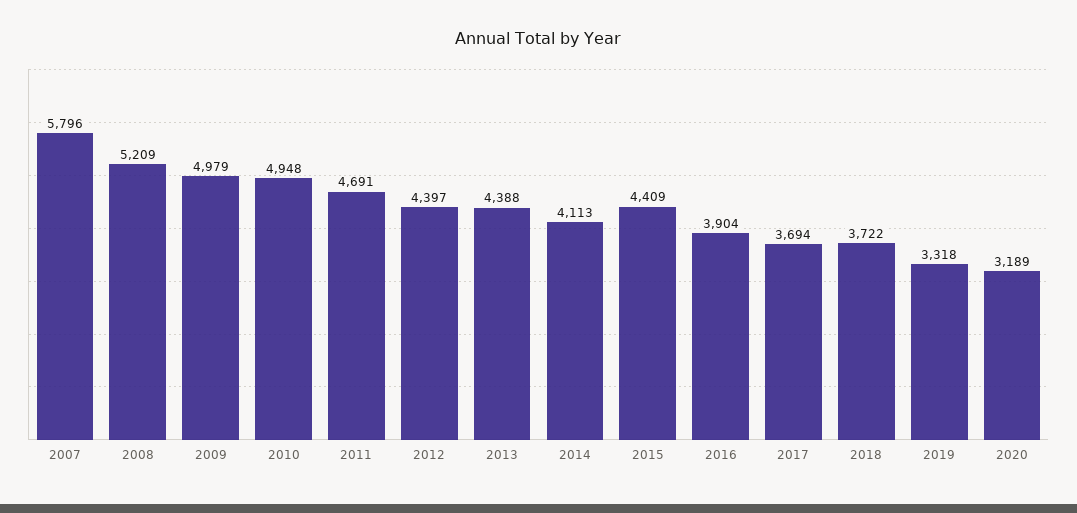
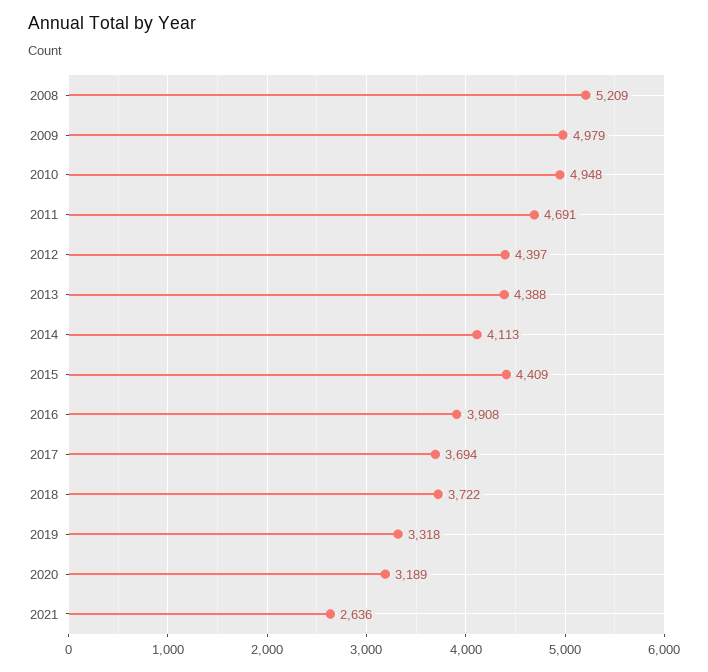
2007: 5796 -> none
2016: 3904 -> 3908
2021: none -> 2636

